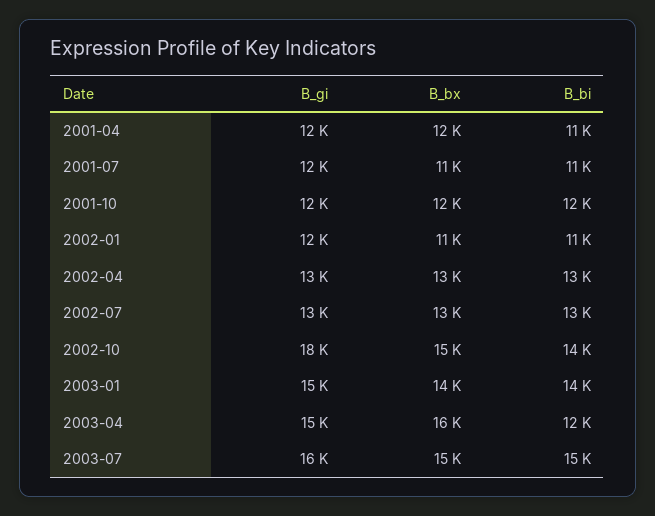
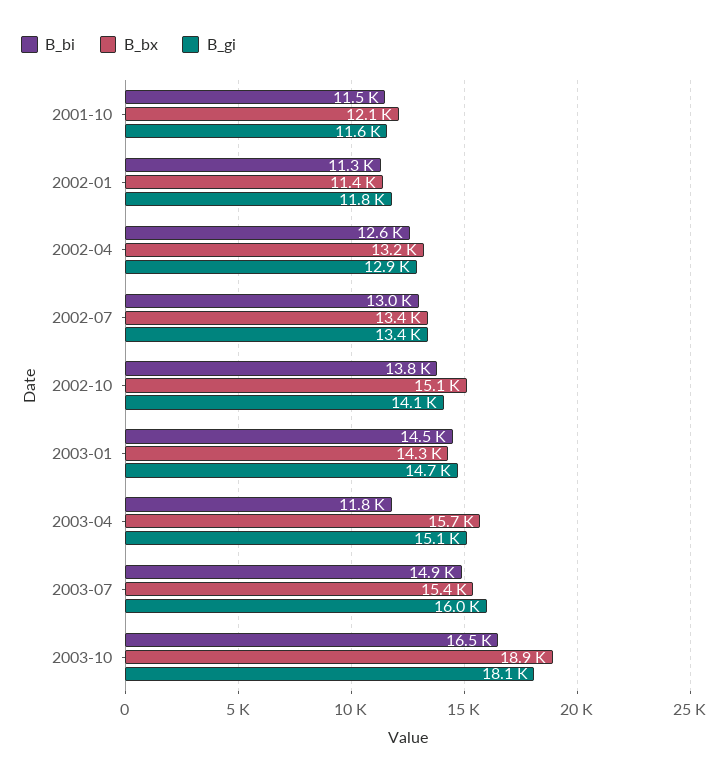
B_gi, 2001-04: 12000 -> none
B_bx, 2001-04: 12000 -> none
B_bi, 2001-04: 11000 -> none
B_gi, 2001-07: 12000 -> none
B_bx, 2001-07: 11000 -> none
B_bi, 2001-07: 11000 -> none
B_gi, 2002-10: 18000 -> 14100
B_bi, 2003-10: none -> 16500
B_bx, 2003-10: none -> 18900
B_gi, 2003-10: none -> 18100

